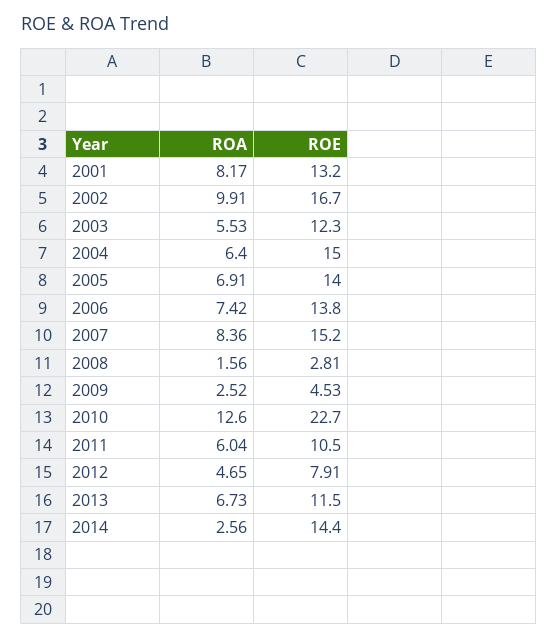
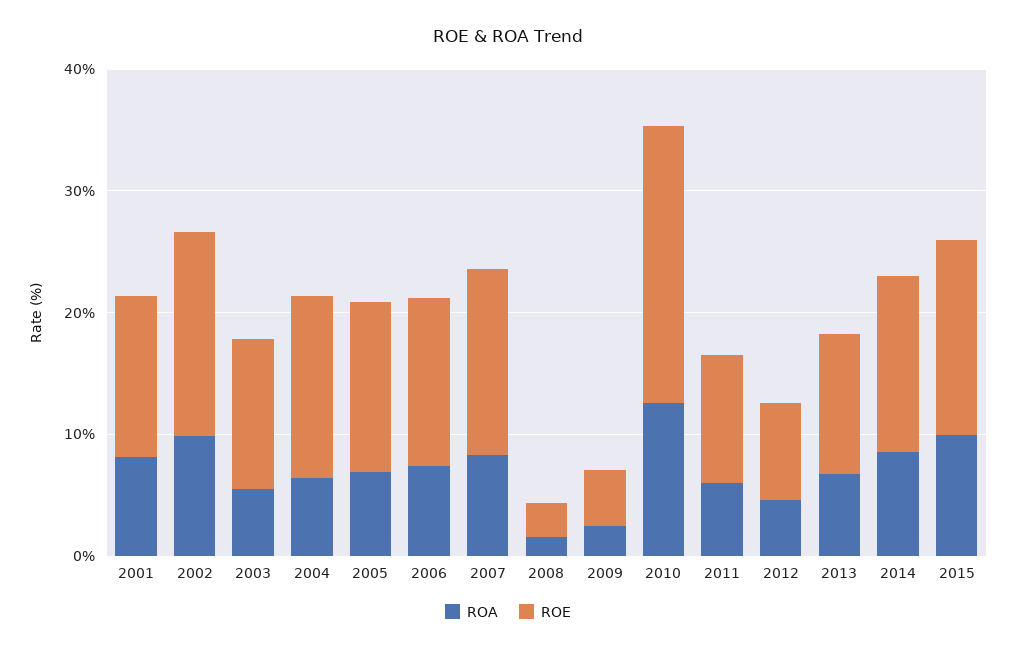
ROA, 2014: 2.56 -> 8
ROA, 2015: none -> 10
ROE, 2015: none -> 16

